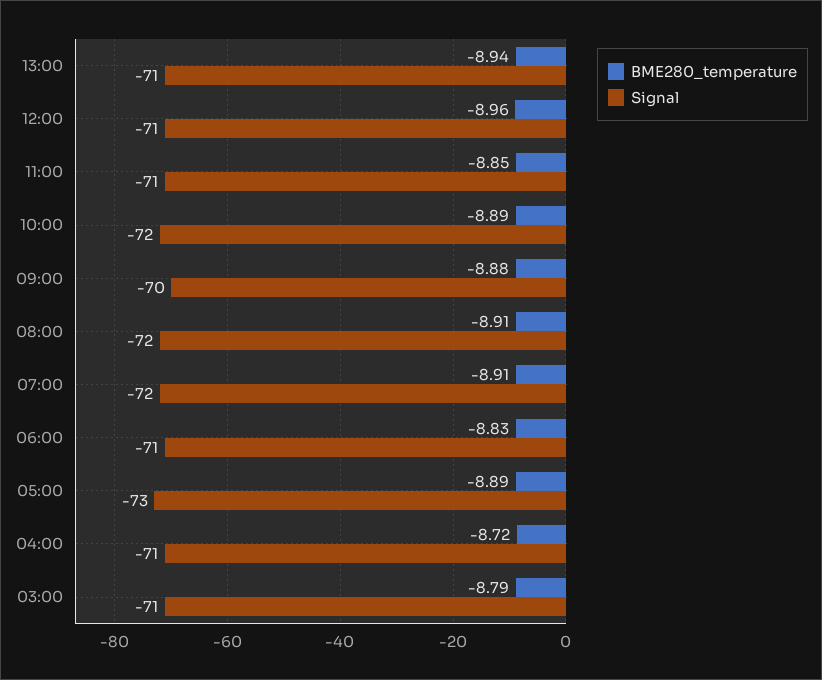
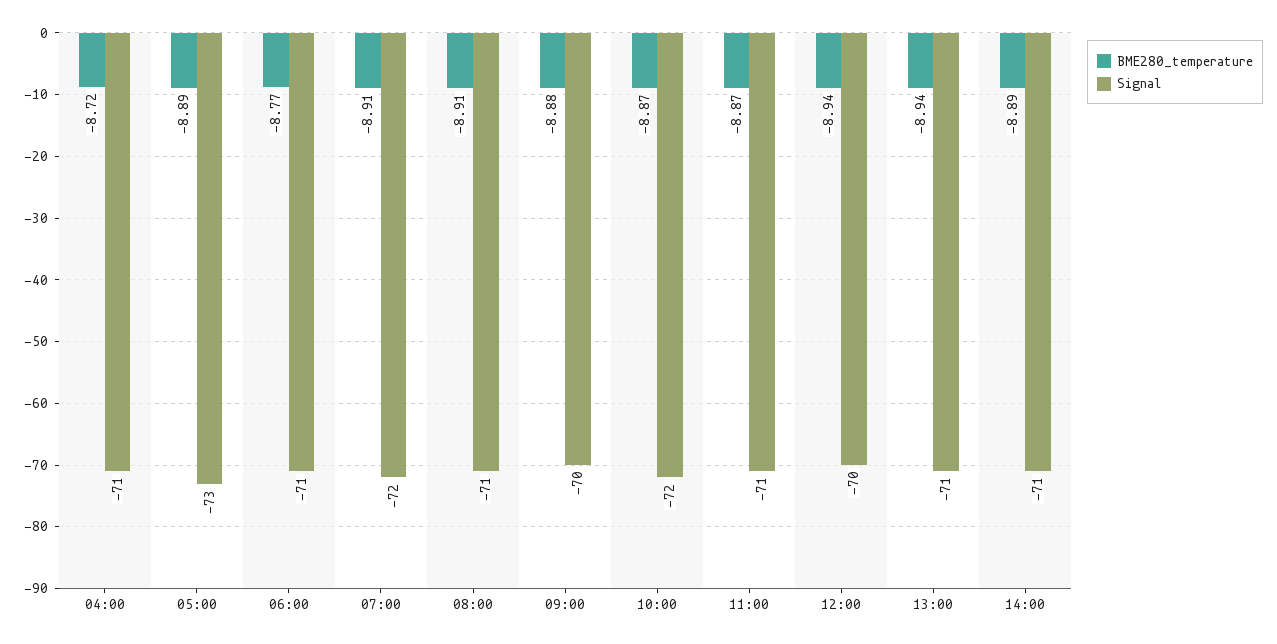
BME280_temperature, 12:00: -8.96 -> -8.94
Signal, 12:00: -71 -> -70
BME280_temperature, 11:00: -8.85 -> -8.87
BME280_temperature, 10:00: -8.89 -> -8.87
Signal, 08:00: -72 -> -71
BME280_temperature, 06:00: -8.83 -> -8.77
BME280_temperature, 03:00: -8.79 -> none
Signal, 03:00: -71 -> none
BME280_temperature, 14:00: none -> -8.89
Signal, 14:00: none -> -71

